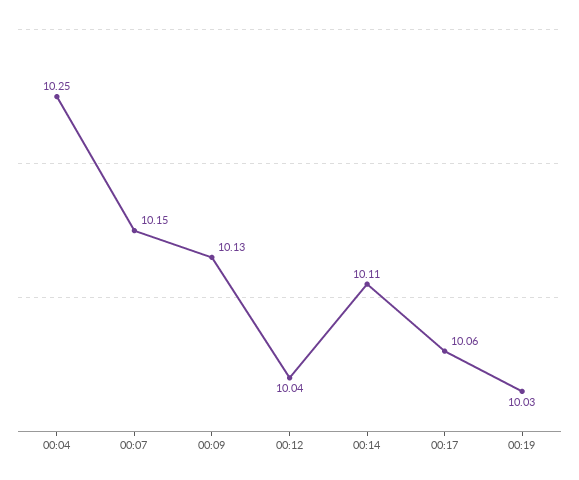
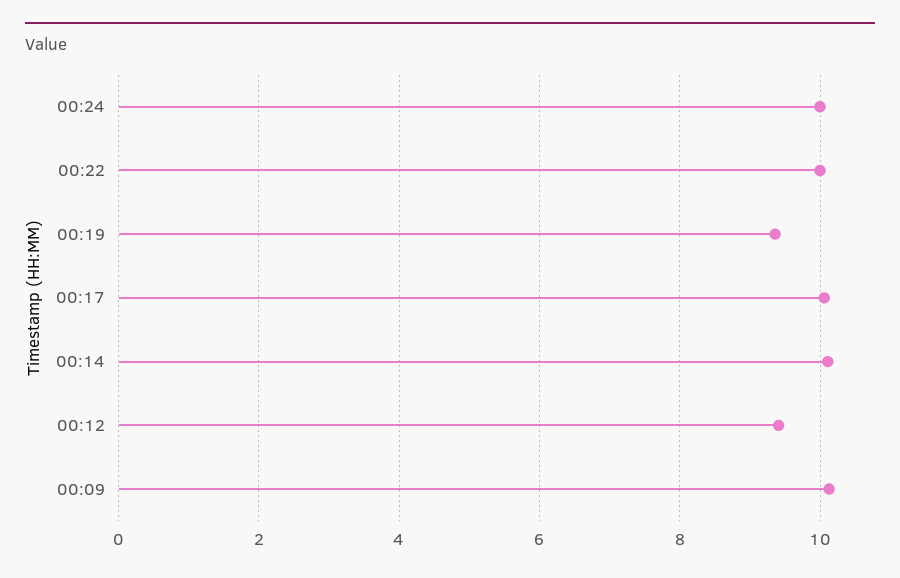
00:04: 10.25 -> none
00:07: 10.15 -> none
00:12: 10.04 -> 9.4
00:19: 10.03 -> 9.4
00:24: none -> 10
00:22: none -> 10

